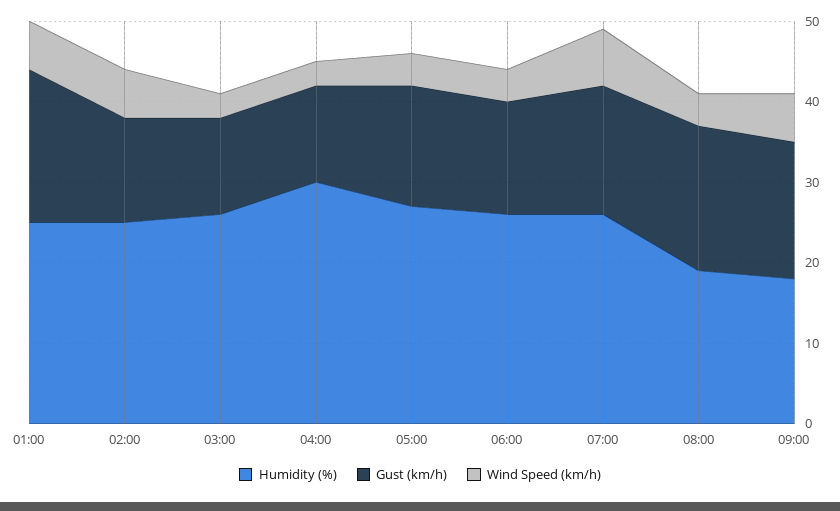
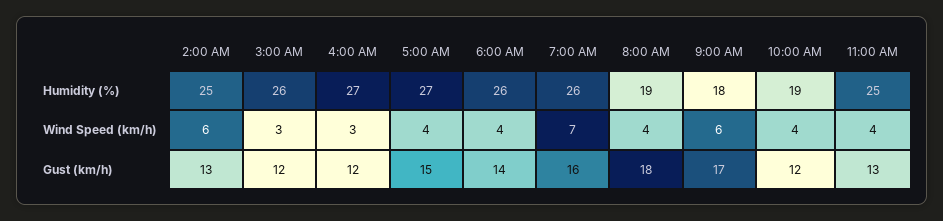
Humidity (%), 01:00: 25 -> none
Gust (km/h), 01:00: 19 -> none
Wind Speed (km/h), 01:00: 6 -> none
Humidity (%), 04:00: 30 -> 27
Humidity (%), 10:00 AM: none -> 19
Humidity (%), 11:00 AM: none -> 25
Wind Speed (km/h), 10:00 AM: none -> 4
Wind Speed (km/h), 11:00 AM: none -> 4
Gust (km/h), 10:00 AM: none -> 12
Gust (km/h), 11:00 AM: none -> 13

